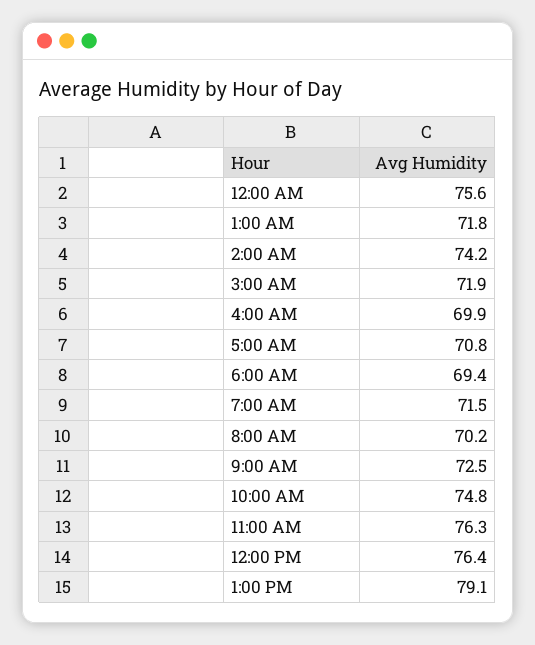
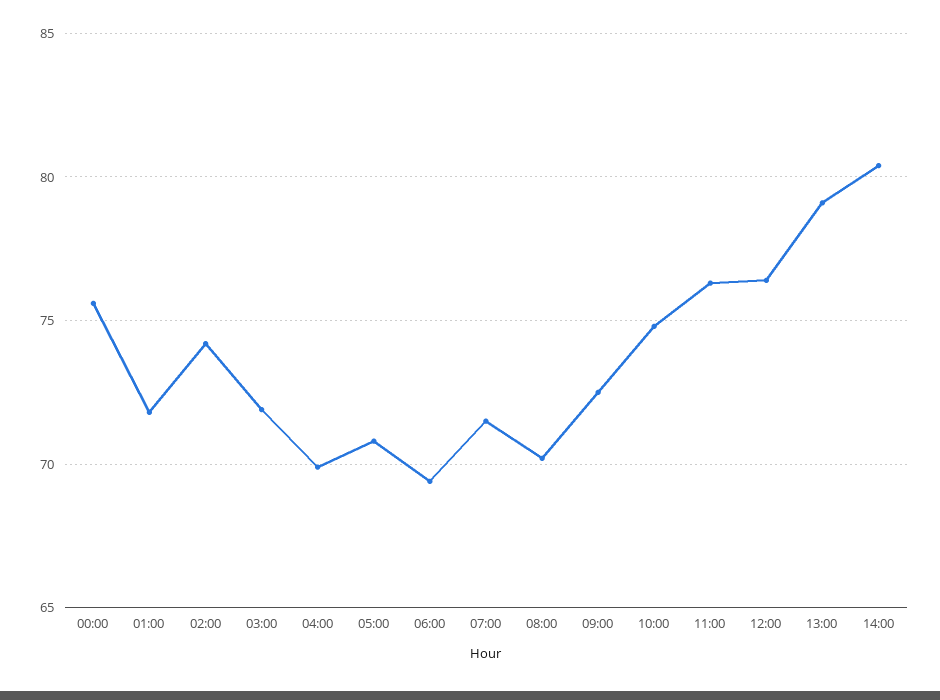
14:00: none -> 80.5

